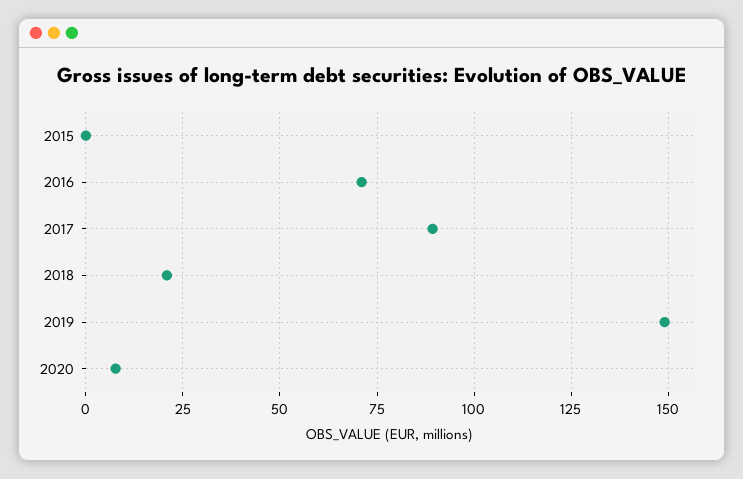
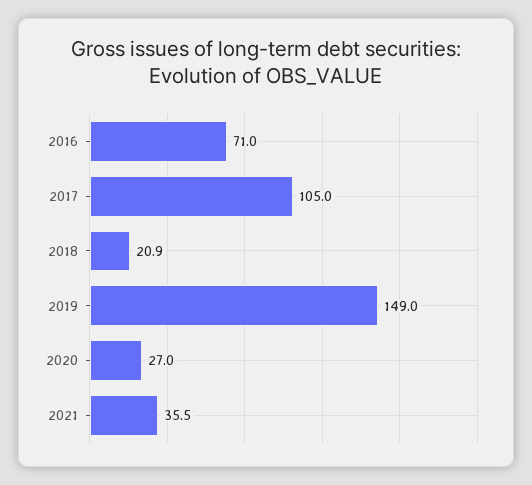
2015: 0 -> none
2017: 90 -> 105
2020: 7.5 -> 27
2021: none -> 35.5

